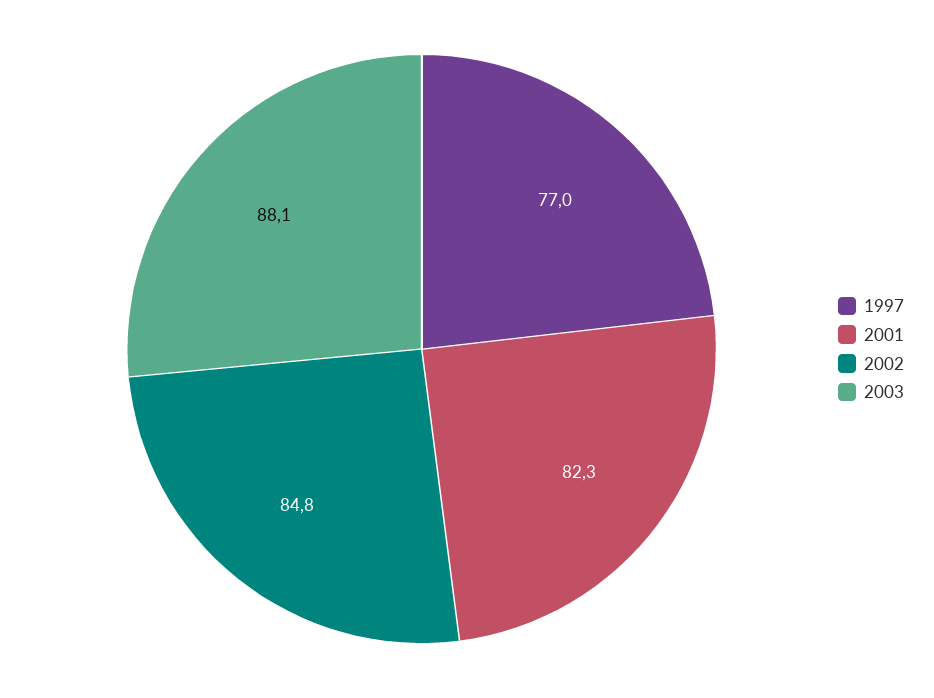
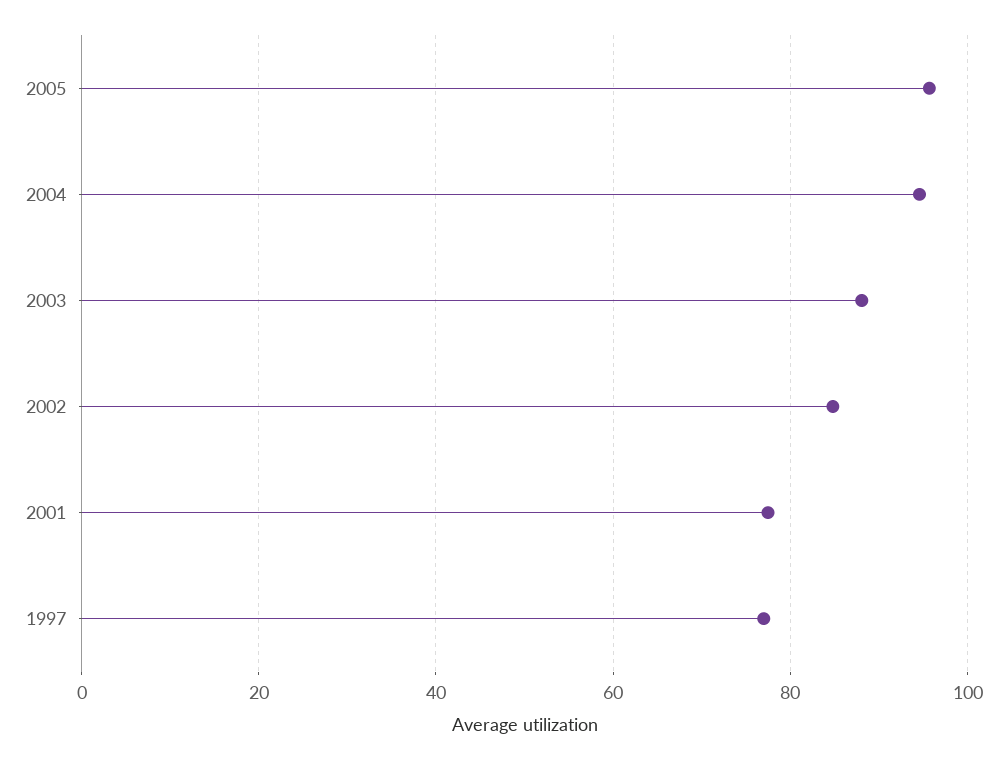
2001: 82.3 -> 78
2005: none -> 96
2004: none -> 94

